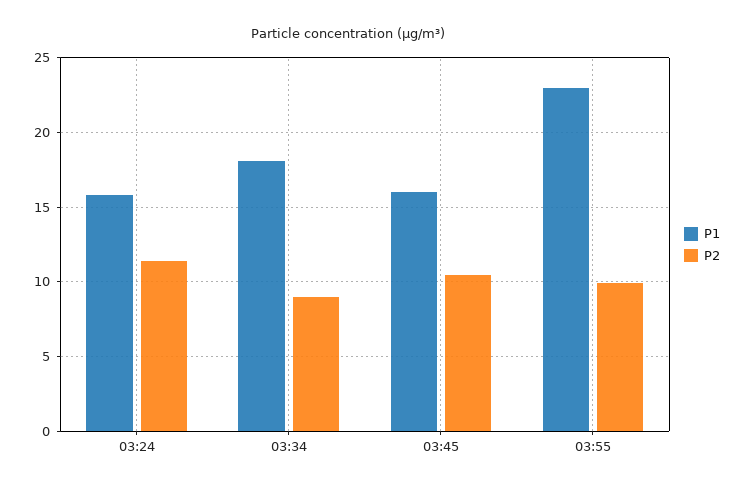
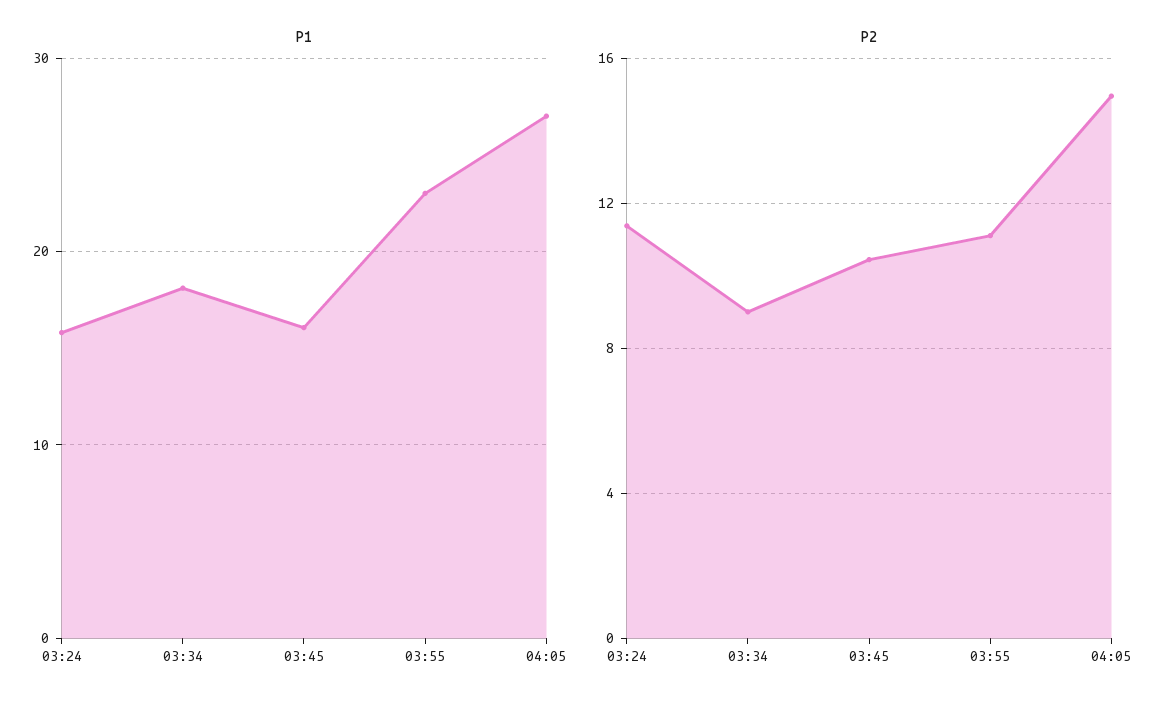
P2, 03:55: 10 -> 11
P1, 04:05: none -> 27
P2, 04:05: none -> 15

